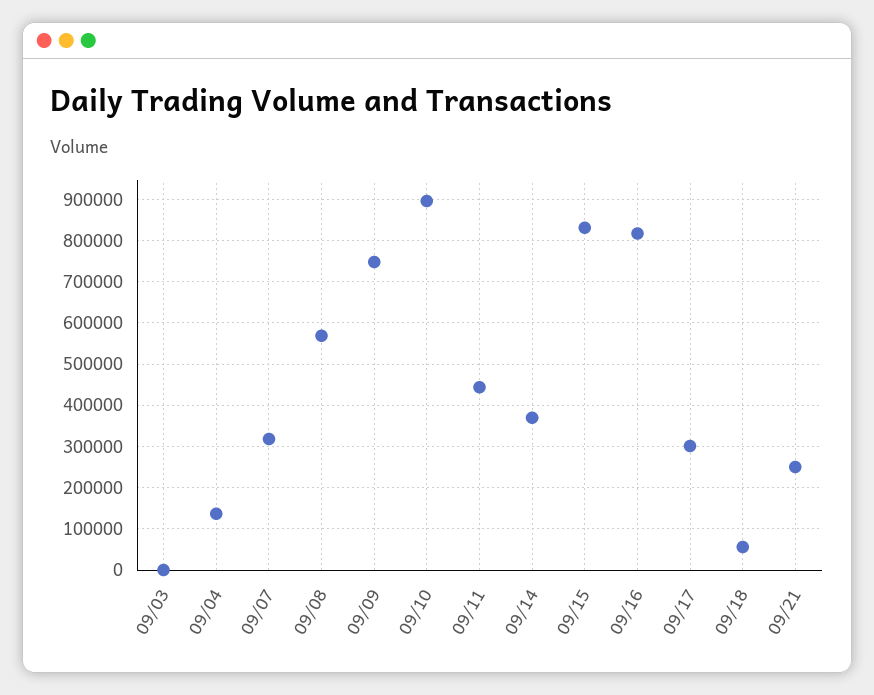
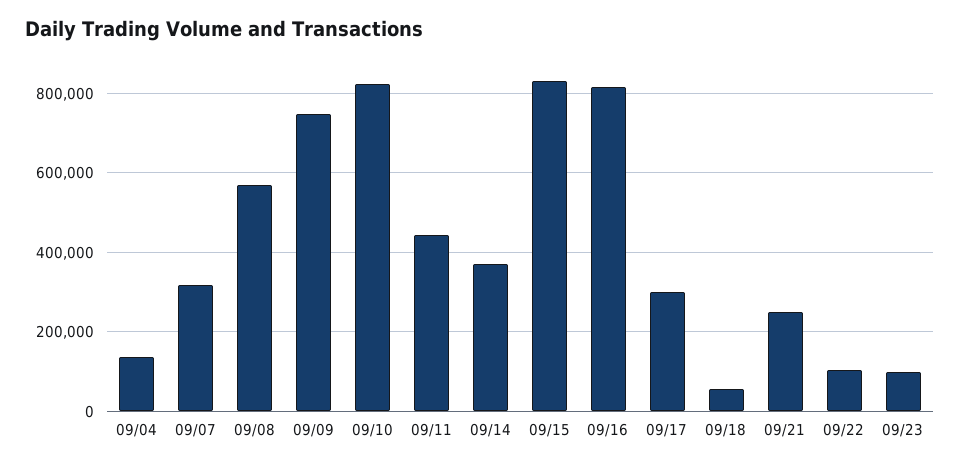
09/03: 0 -> none
09/10: 900000 -> 820000
09/22: none -> 100000
09/23: none -> 100000

